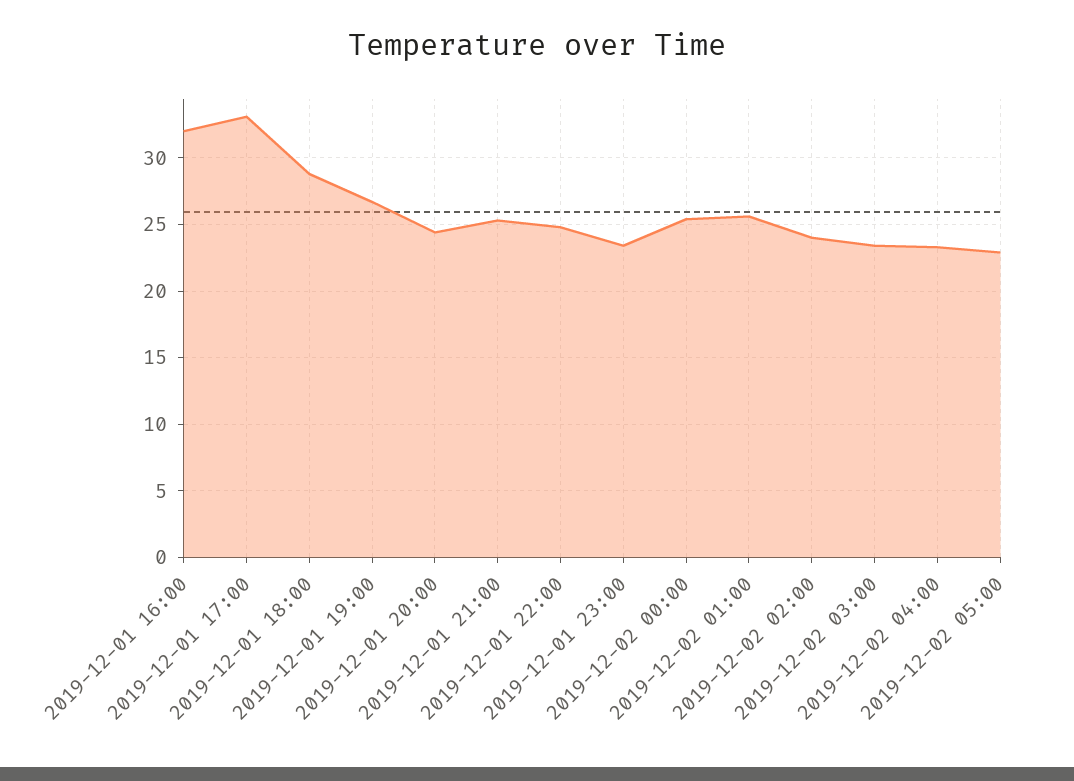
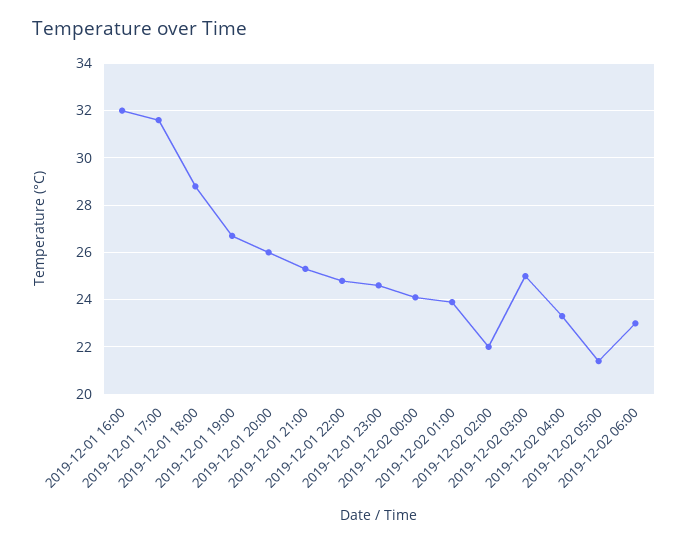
2019-12-01 17:00: 33 -> 31.5
2019-12-01 20:00: 24.5 -> 26
2019-12-01 23:00: 23.5 -> 24.5
2019-12-02 00:00: 25.5 -> 24
2019-12-02 01:00: 25.5 -> 24
2019-12-02 02:00: 24 -> 22
2019-12-02 03:00: 23.5 -> 25
2019-12-02 05:00: 23 -> 21.5
2019-12-02 06:00: none -> 23

